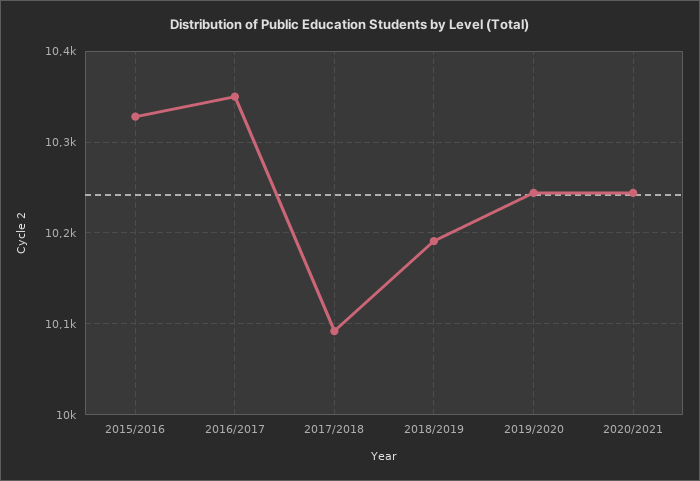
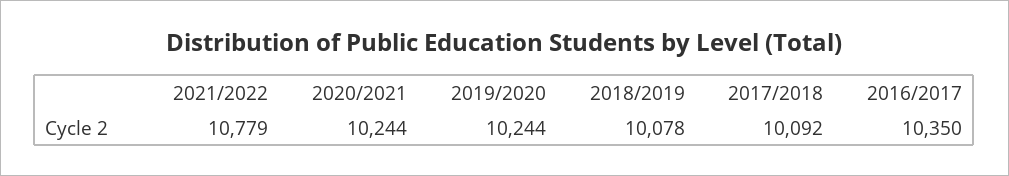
2015/2016: 10330 -> none
2018/2019: 10190 -> 10078
2021/2022: none -> 10779

